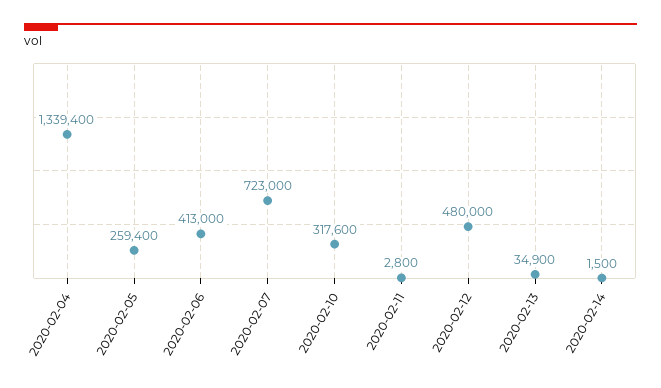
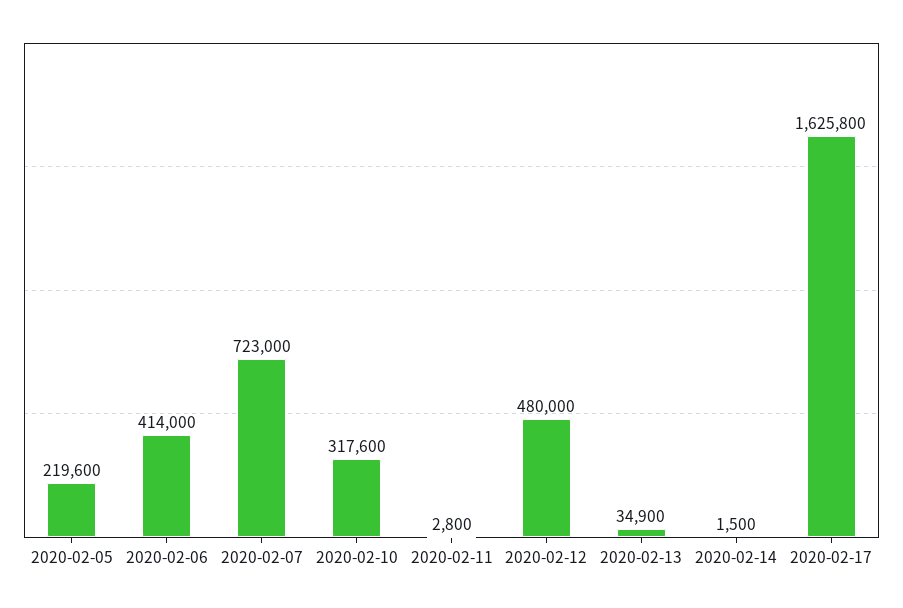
2020-02-04: 1339400 -> none
2020-02-05: 259400 -> 219600
2020-02-06: 413000 -> 414000
2020-02-17: none -> 1625800

